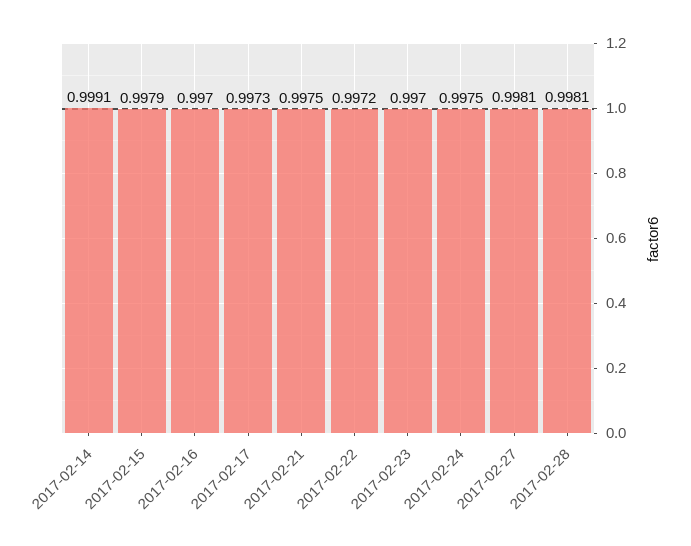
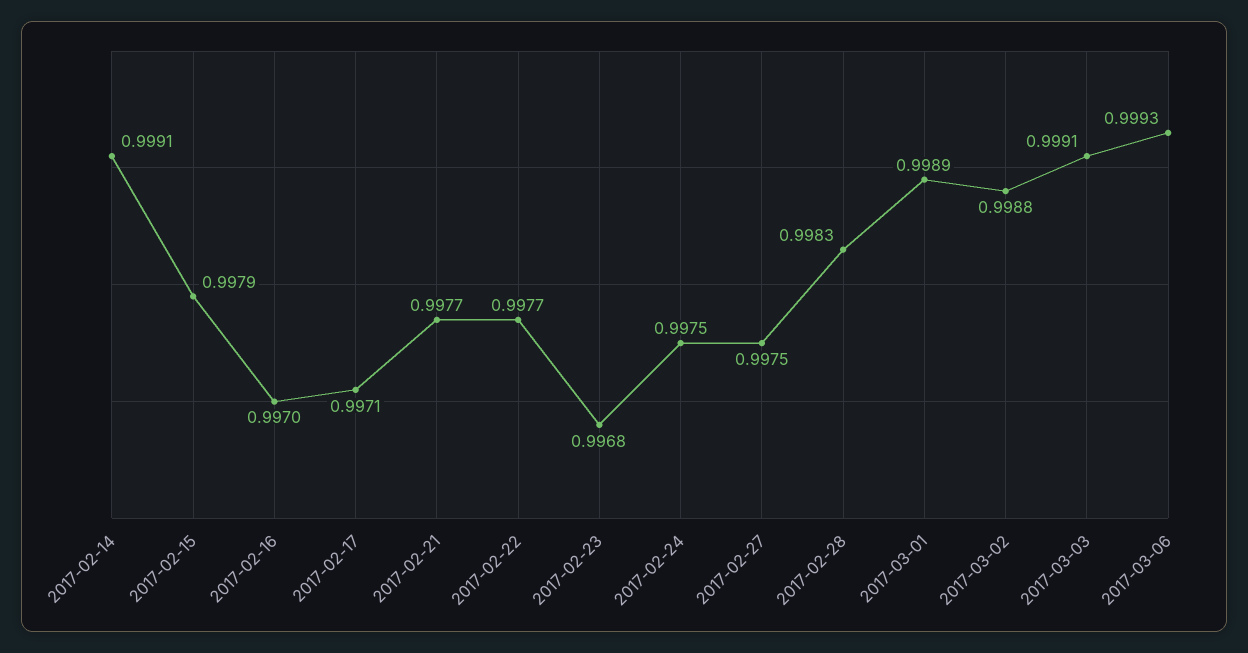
2017-02-17: 0.9973 -> 0.9971
2017-02-21: 0.9975 -> 0.9977
2017-02-22: 0.9972 -> 0.9977
2017-02-23: 0.997 -> 0.9968
2017-02-27: 0.9981 -> 0.9975
2017-02-28: 0.9981 -> 0.9983
2017-03-01: none -> 0.9989
2017-03-02: none -> 0.9988
2017-03-03: none -> 0.9991
2017-03-06: none -> 0.9993

